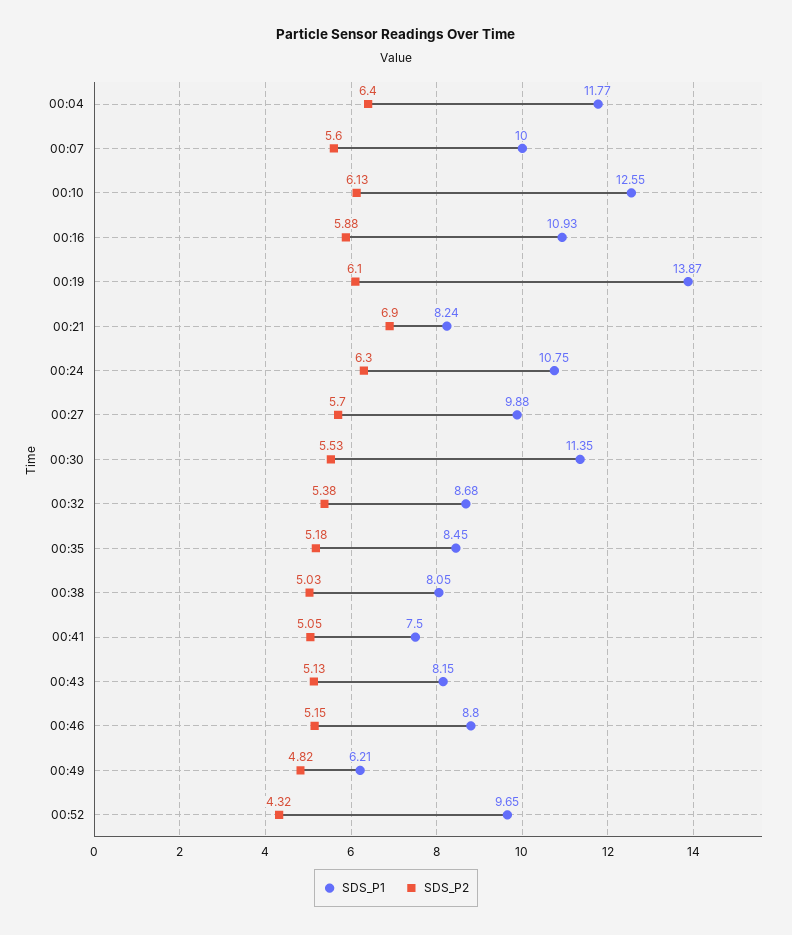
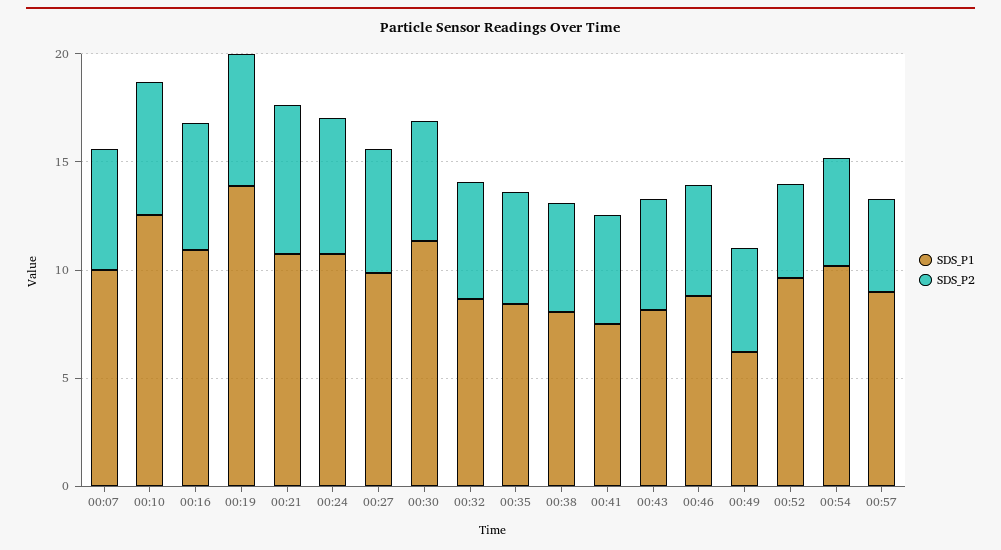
SDS_P1, 00:04: 11.77 -> none
SDS_P2, 00:04: 6.4 -> none
SDS_P1, 00:21: 8.24 -> 11
SDS_P1, 00:54: none -> 10
SDS_P2, 00:54: none -> 5
SDS_P1, 00:57: none -> 9
SDS_P2, 00:57: none -> 4

